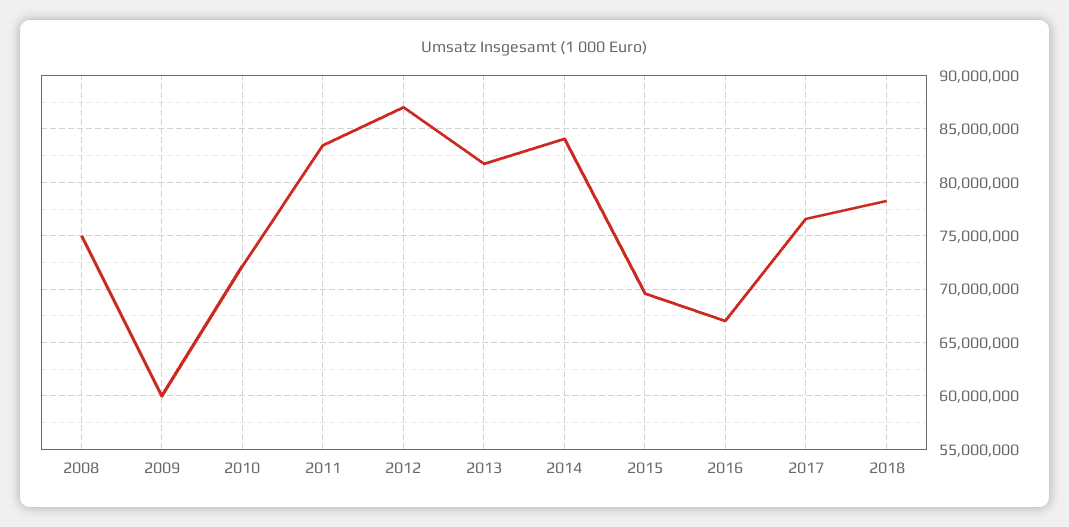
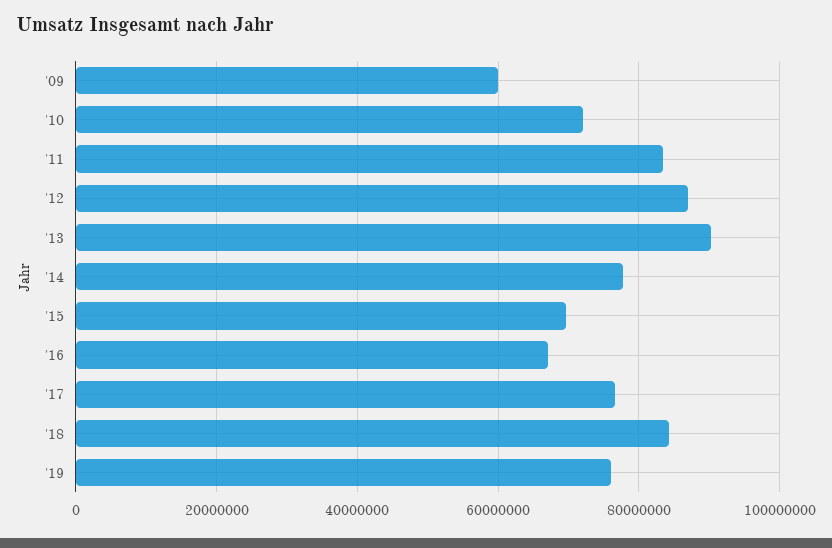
2008: 75000000 -> none
2013: 82000000 -> 90000000
2014: 84000000 -> 78000000
2018: 78000000 -> 84000000
'19: none -> 76000000

